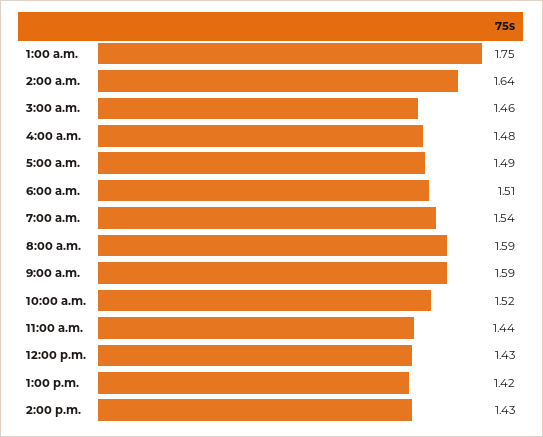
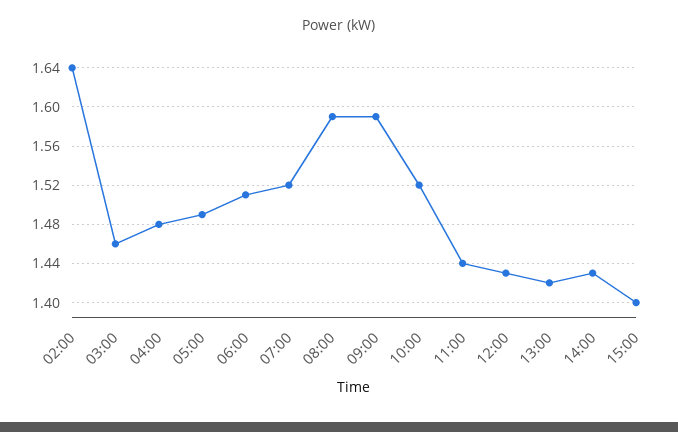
1:00 a.m.: 1.75 -> none
7:00 a.m.: 1.54 -> 1.52
15:00: none -> 1.4

